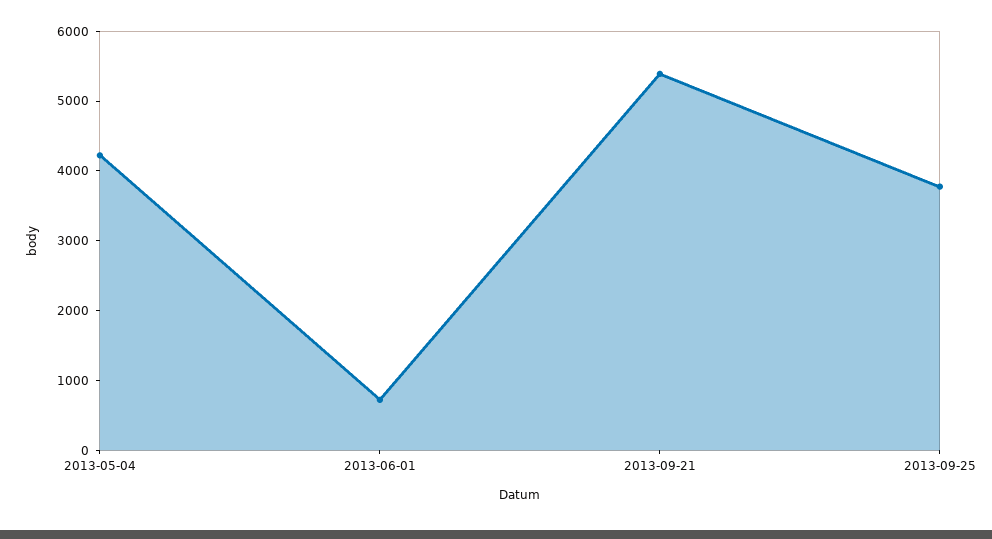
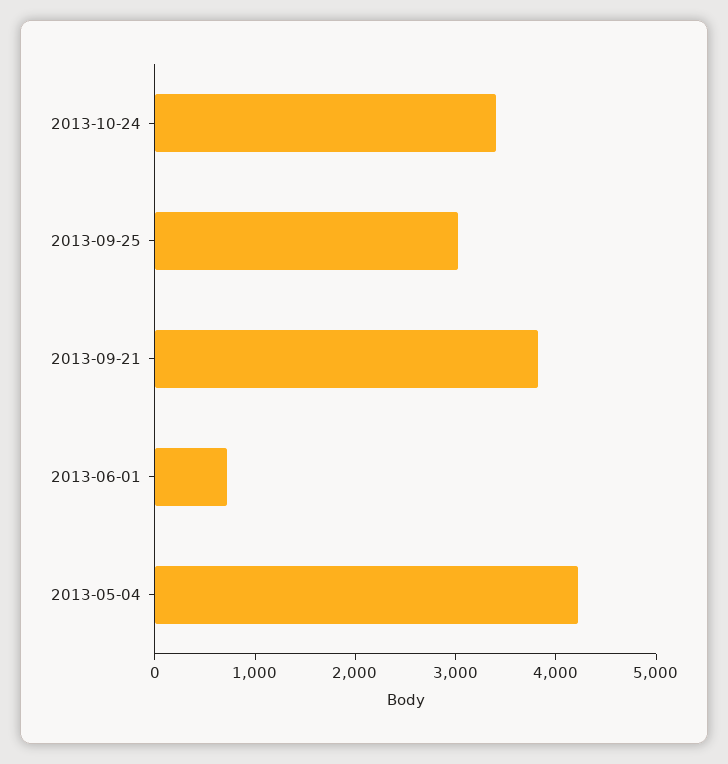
2013-09-21: 5400 -> 3800
2013-09-25: 3800 -> 3000
2013-10-24: none -> 3400

